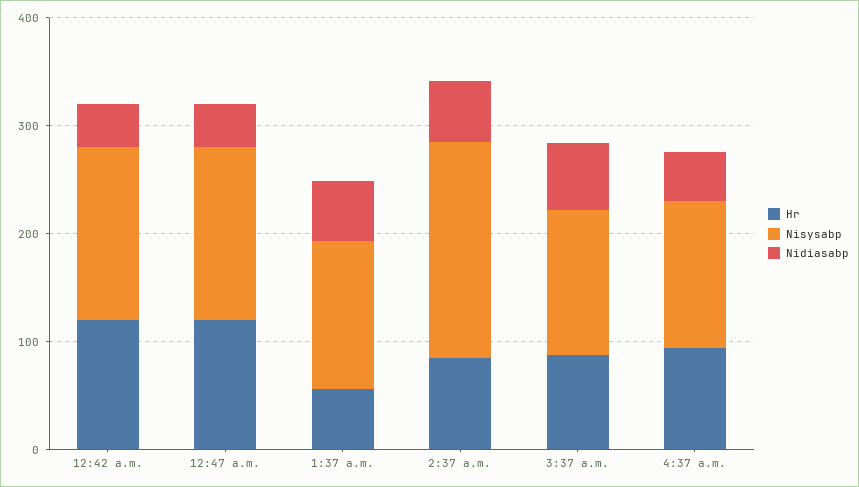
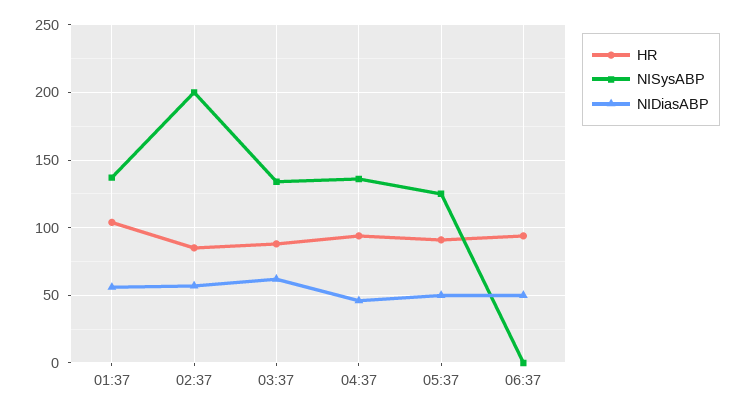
Hr, 12:42 a.m.: 120 -> none
Nisysabp, 12:42 a.m.: 160 -> none
Nidiasabp, 12:42 a.m.: 40 -> none
Hr, 12:47 a.m.: 120 -> none
Nisysabp, 12:47 a.m.: 160 -> none
Nidiasabp, 12:47 a.m.: 40 -> none
Hr, 1:37 a.m.: 60 -> 105
Hr, 05:37: none -> 90
Nisysabp, 05:37: none -> 125
Nidiasabp, 05:37: none -> 50
Hr, 06:37: none -> 95
Nisysabp, 06:37: none -> 0
Nidiasabp, 06:37: none -> 50

